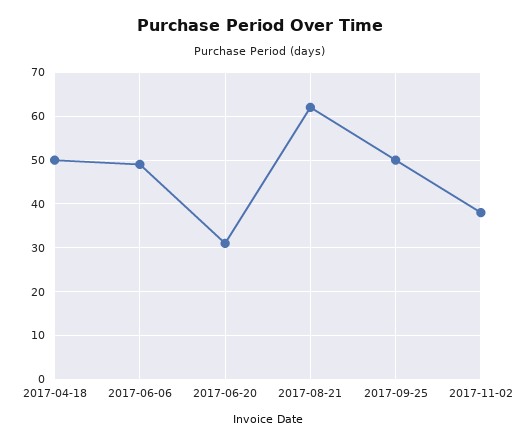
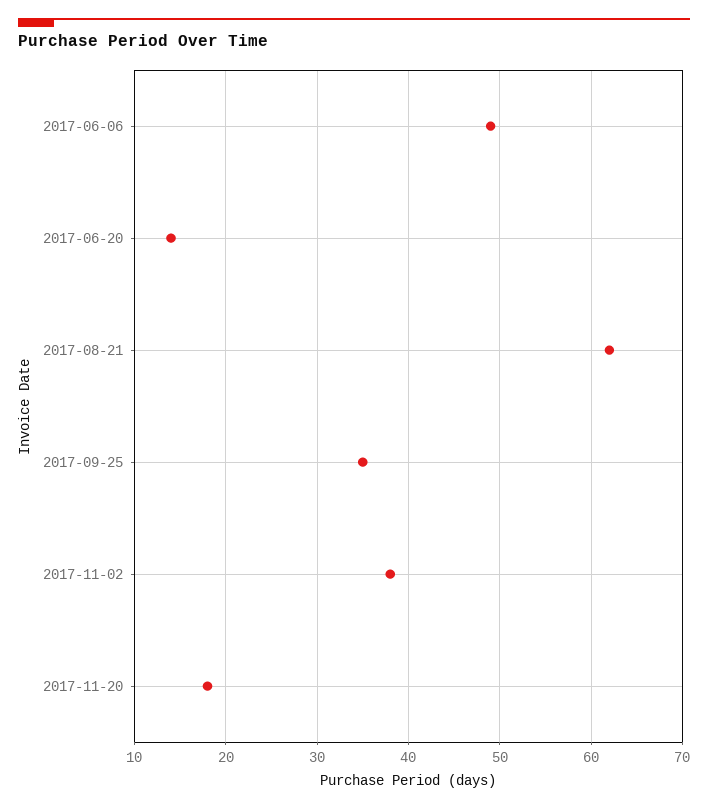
2017-04-18: 50 -> none
2017-06-20: 30 -> 14
2017-09-25: 50 -> 35
2017-11-20: none -> 18

